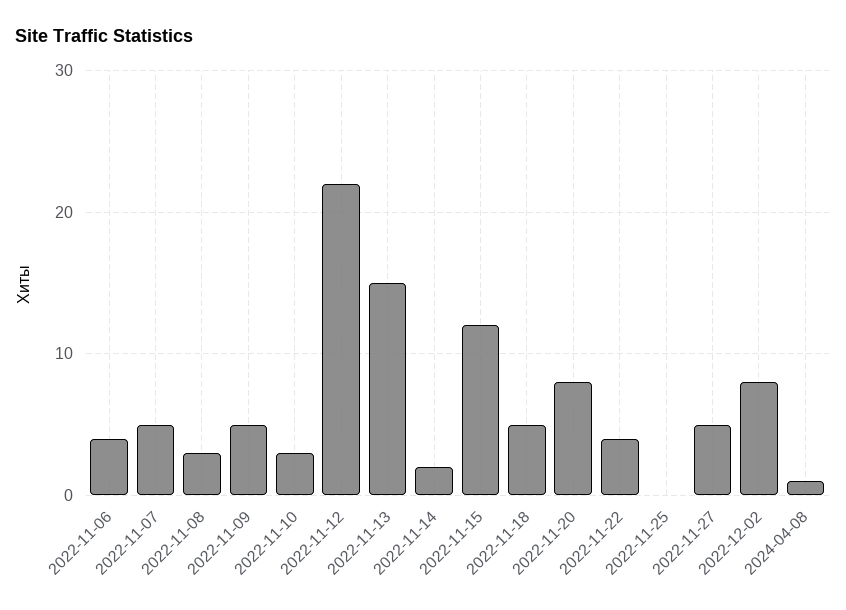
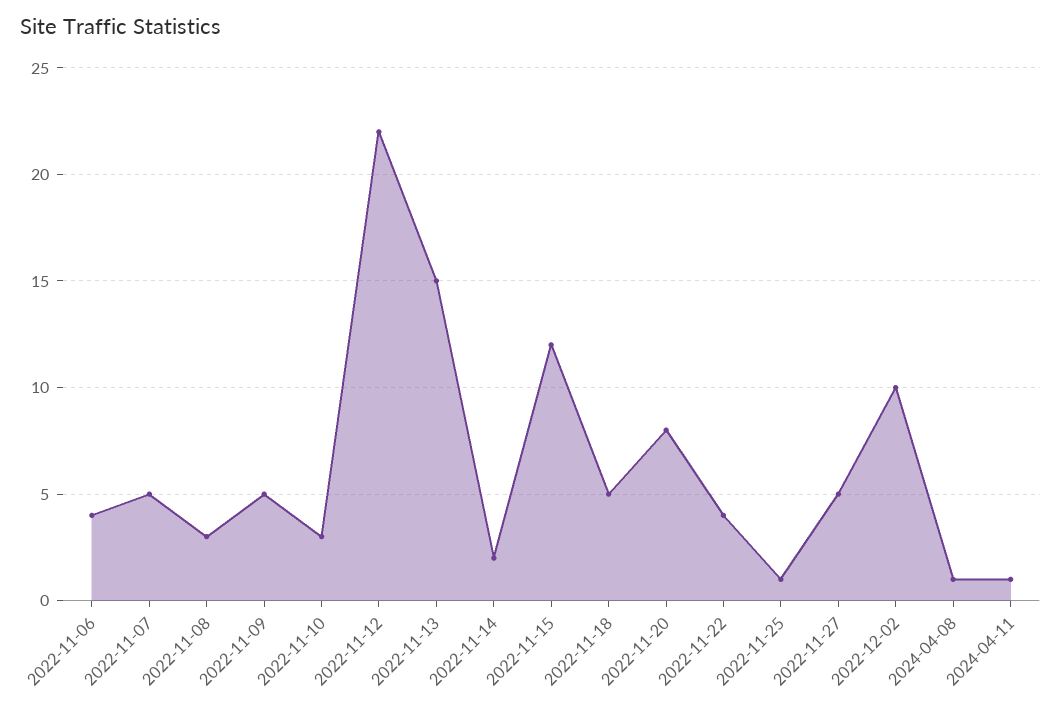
2022-11-25: 0 -> 1
2022-12-02: 8 -> 10
2024-04-11: none -> 1

